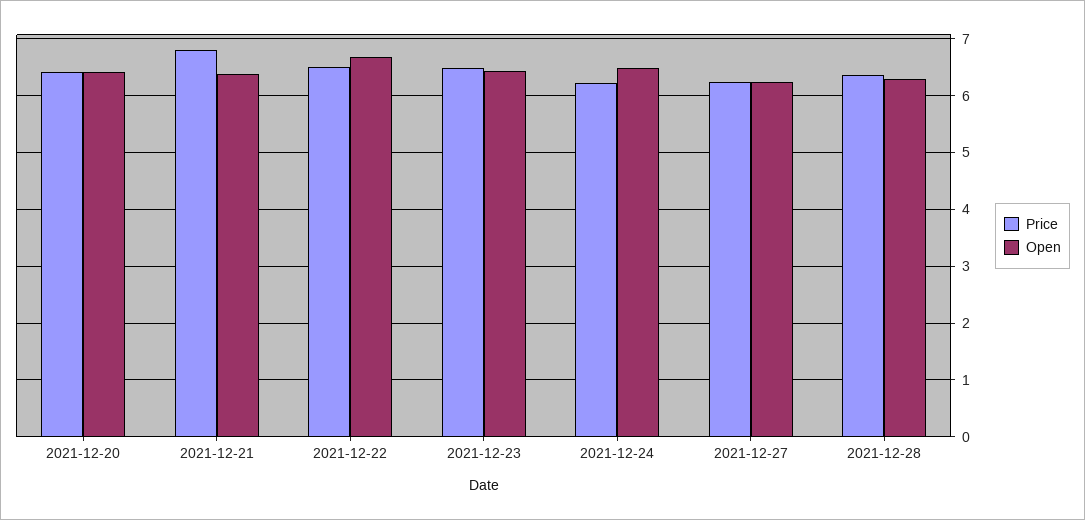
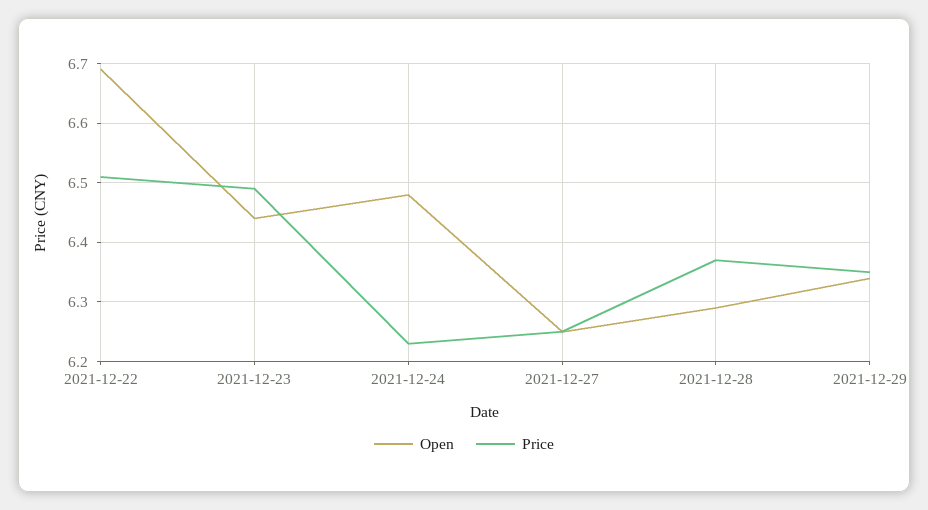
Price, 2021-12-20: 6.4 -> none
Open, 2021-12-20: 6.4 -> none
Price, 2021-12-21: 6.8 -> none
Open, 2021-12-21: 6.4 -> none
Open, 2021-12-29: none -> 6.35
Price, 2021-12-29: none -> 6.35

